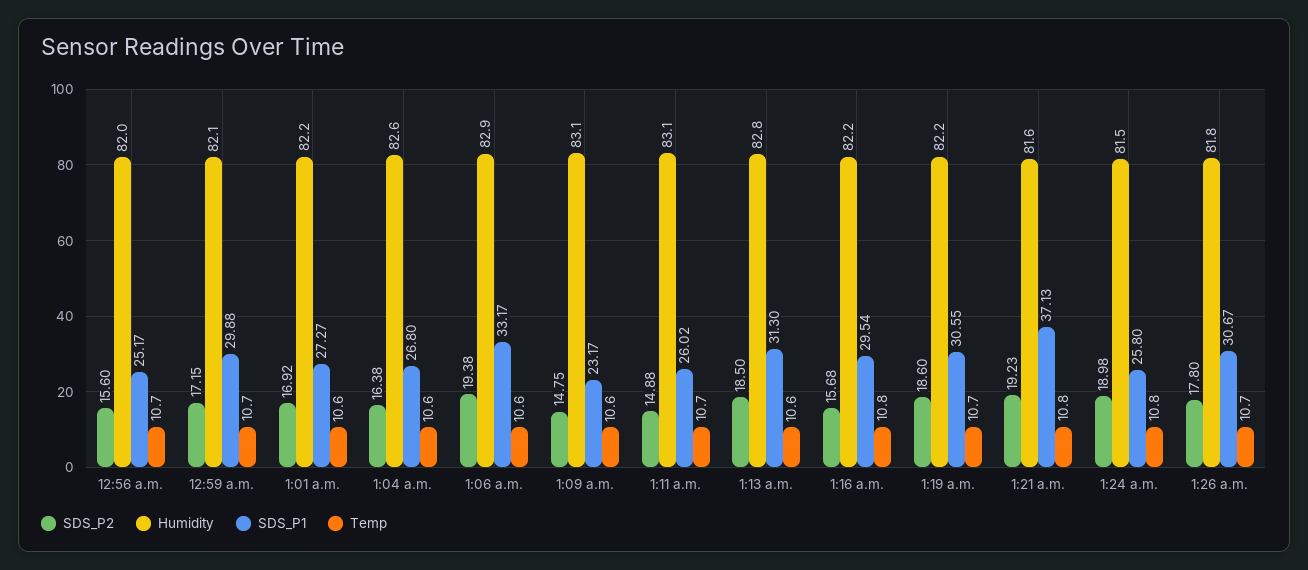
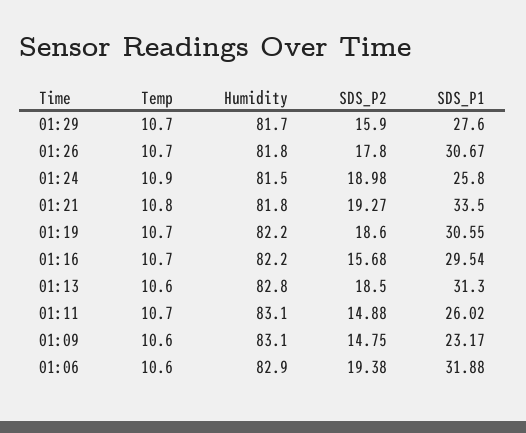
SDS_P2, 12:56 a.m.: 15.6 -> none
Humidity, 12:56 a.m.: 82 -> none
SDS_P1, 12:56 a.m.: 25.17 -> none
Temp, 12:56 a.m.: 10.7 -> none
SDS_P2, 12:59 a.m.: 17.15 -> none
Humidity, 12:59 a.m.: 82.1 -> none
SDS_P1, 12:59 a.m.: 29.88 -> none
Temp, 12:59 a.m.: 10.7 -> none
SDS_P2, 1:01 a.m.: 16.92 -> none
Humidity, 1:01 a.m.: 82.2 -> none
SDS_P1, 1:01 a.m.: 27.27 -> none
Temp, 1:01 a.m.: 10.6 -> none
SDS_P2, 1:04 a.m.: 16.38 -> none
Humidity, 1:04 a.m.: 82.6 -> none
SDS_P1, 1:04 a.m.: 26.8 -> none
Temp, 1:04 a.m.: 10.6 -> none
SDS_P1, 1:06 a.m.: 33.17 -> 31.88
Temp, 1:16 a.m.: 10.8 -> 10.7
SDS_P2, 1:21 a.m.: 19.23 -> 19.27
Humidity, 1:21 a.m.: 81.6 -> 81.8
SDS_P1, 1:21 a.m.: 37.13 -> 33.5
Temp, 1:24 a.m.: 10.8 -> 10.9
Temp, 01:29: none -> 10.7
Humidity, 01:29: none -> 81.7
SDS_P2, 01:29: none -> 15.9
SDS_P1, 01:29: none -> 27.6

